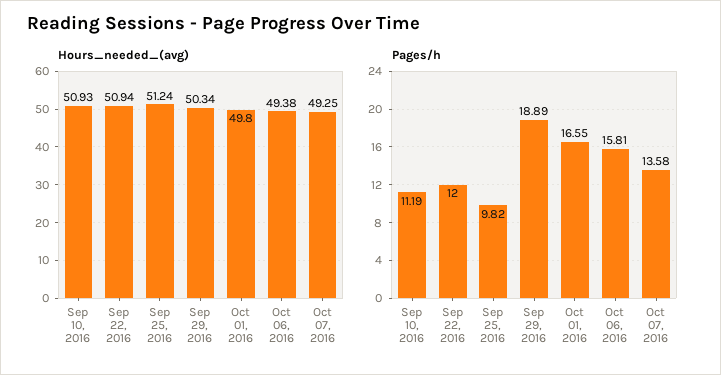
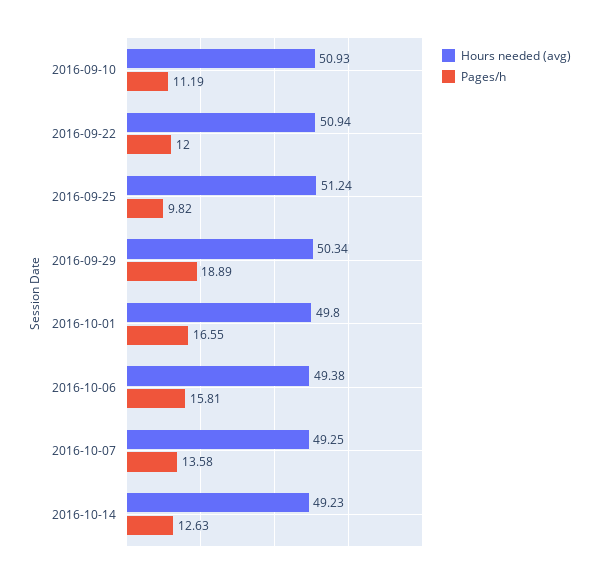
Hours_needed_(avg), 2016-10-14: none -> 49.23
Pages/h, 2016-10-14: none -> 12.63

